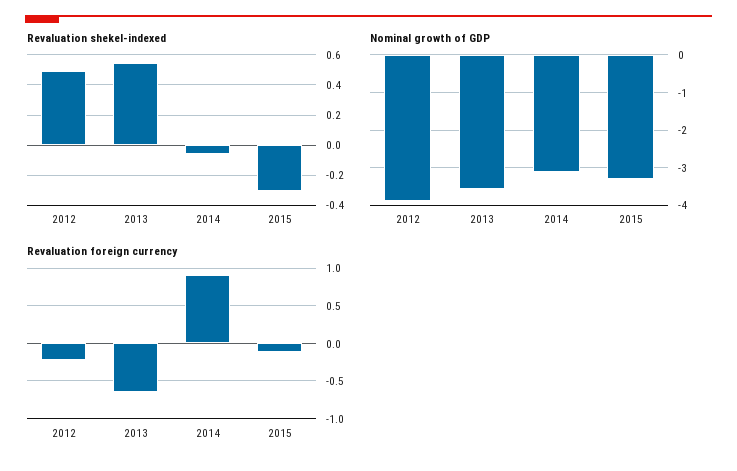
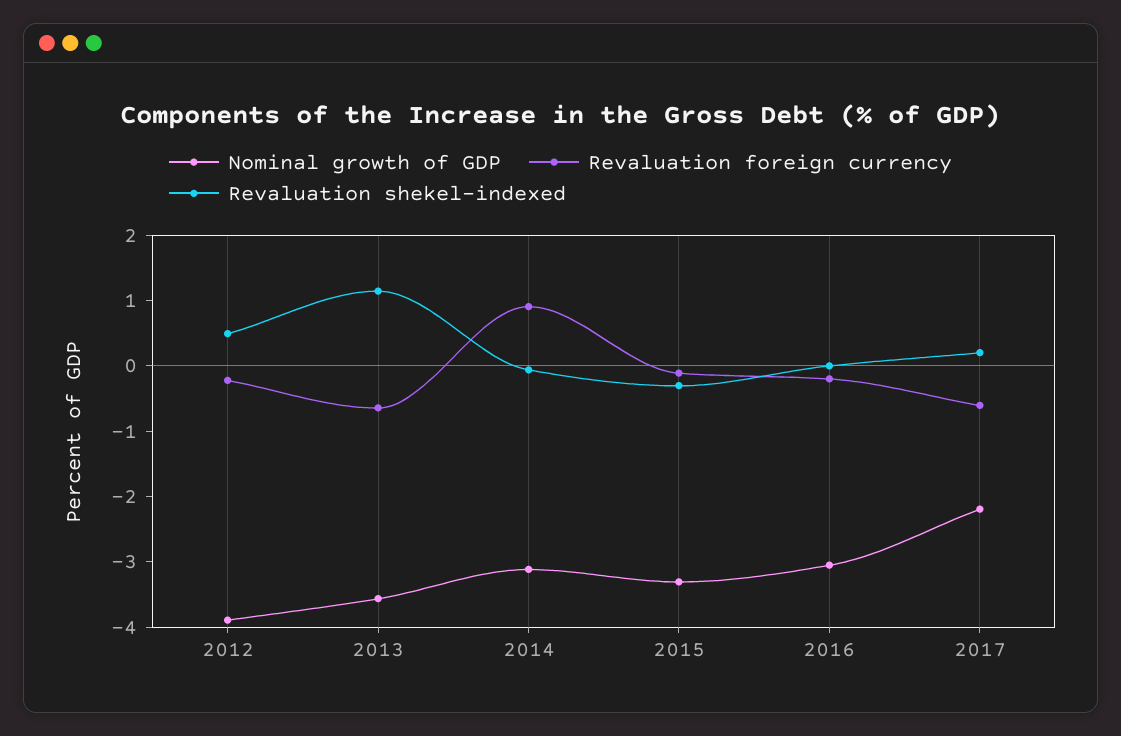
Revaluation shekel-indexed, 2013: 0.55 -> 1.2
Nominal growth of GDP, 2016: none -> -3
Revaluation foreign currency, 2016: none -> -0.2
Revaluation shekel-indexed, 2016: none -> 0
Nominal growth of GDP, 2017: none -> -2.2
Revaluation foreign currency, 2017: none -> -0.6
Revaluation shekel-indexed, 2017: none -> 0.2

